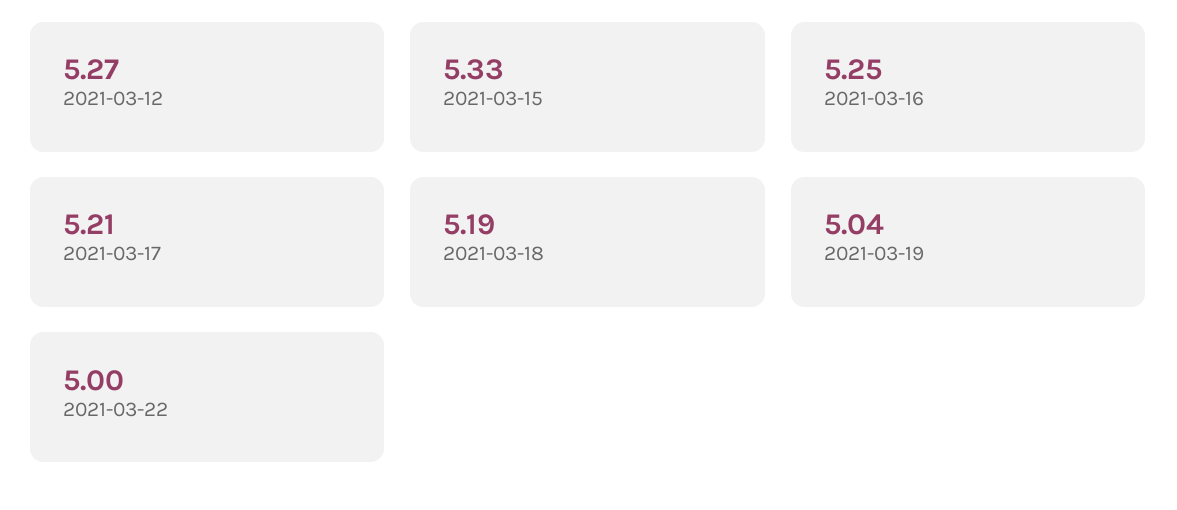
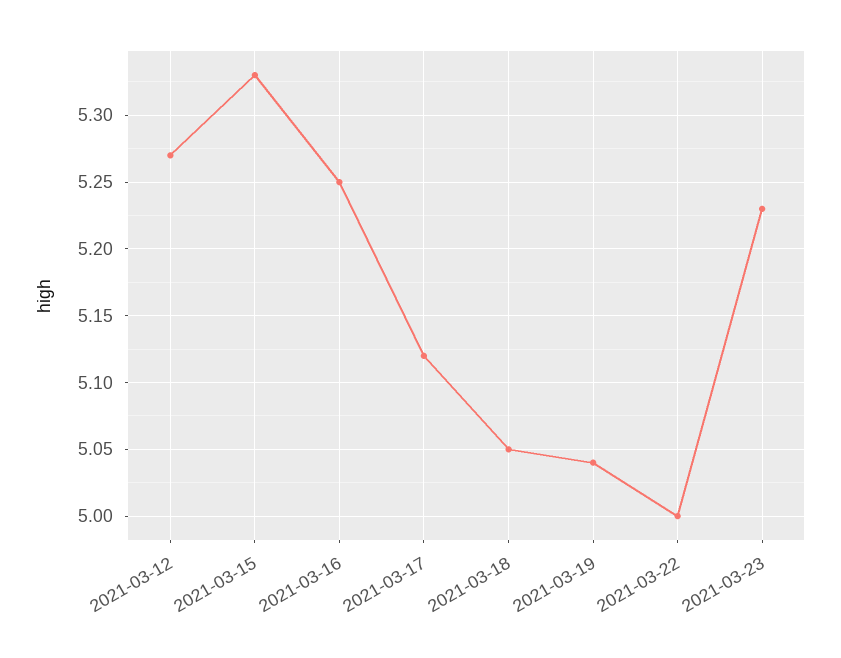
2021-03-17: 5.21 -> 5.12
2021-03-18: 5.19 -> 5.05
2021-03-23: none -> 5.23

